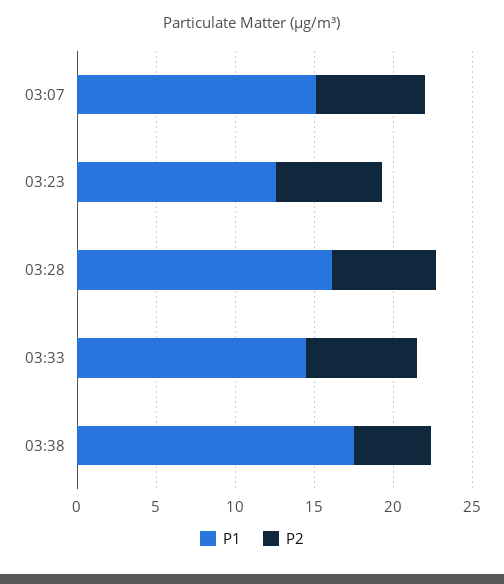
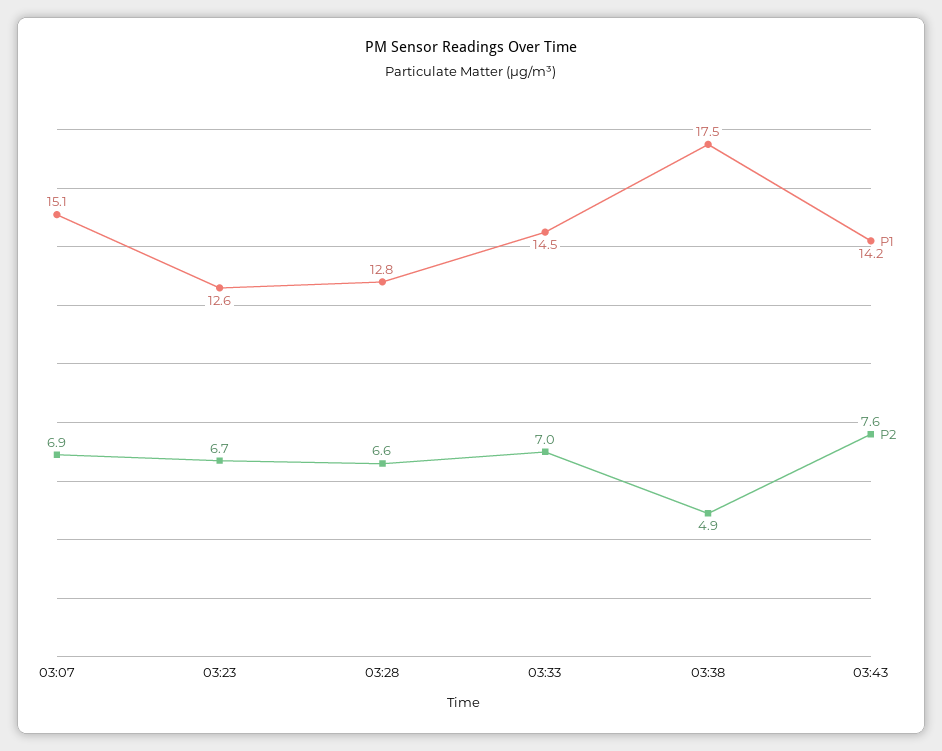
P1, 03:28: 16 -> 12.8
P1, 03:43: none -> 14.2
P2, 03:43: none -> 7.6

